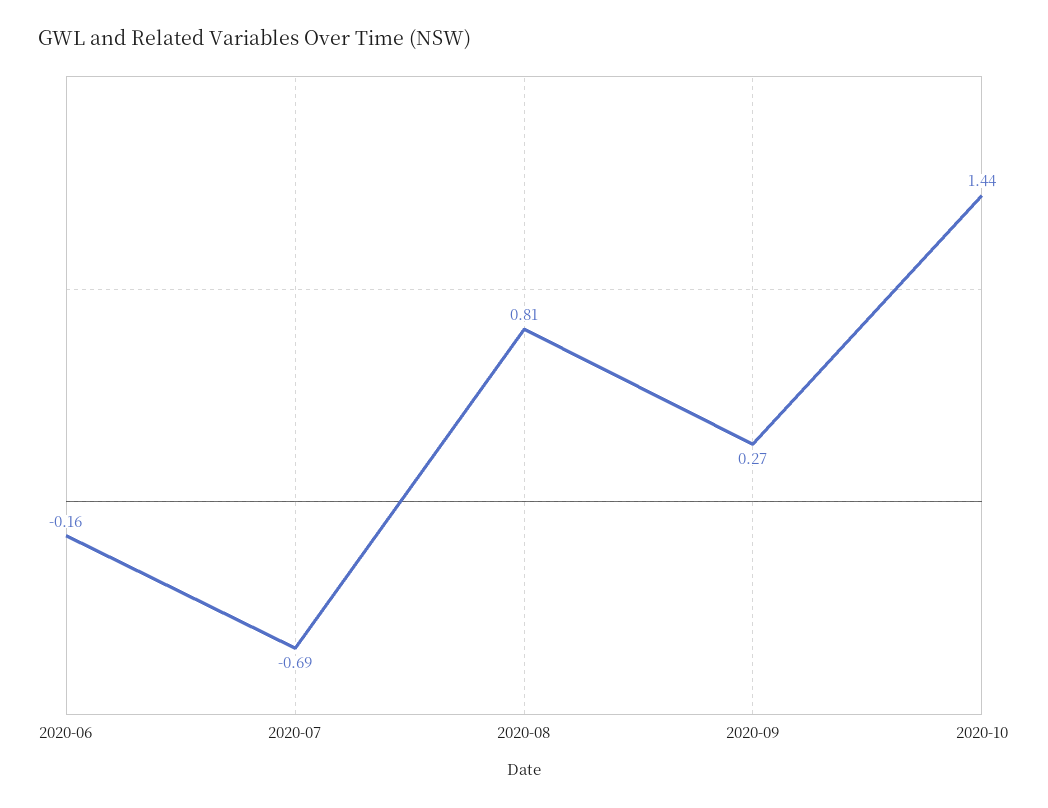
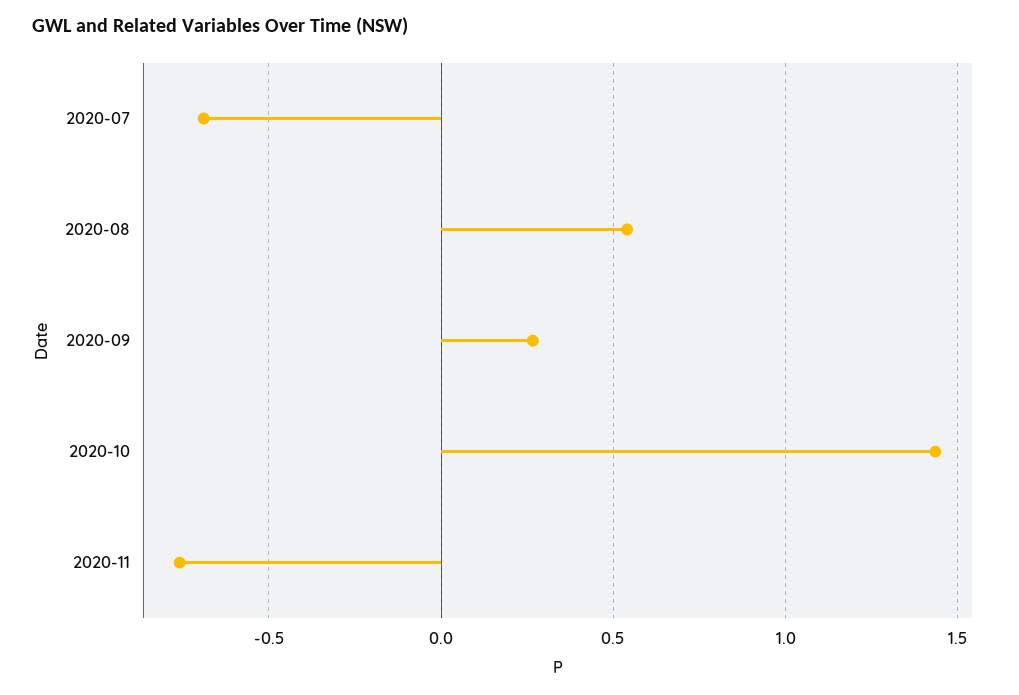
2020-06: -0.16 -> none
2020-08: 0.81 -> 0.55
2020-11: none -> -0.75

